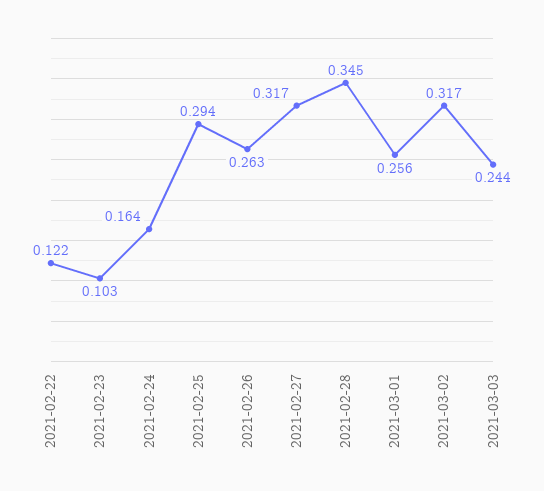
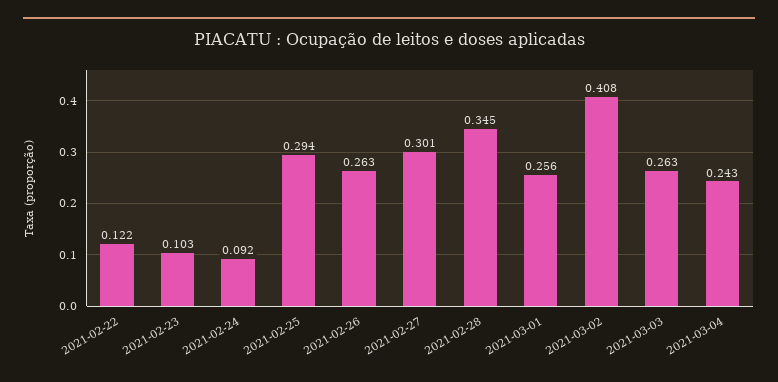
2021-02-24: 0.164 -> 0.092
2021-02-27: 0.317 -> 0.301
2021-03-02: 0.317 -> 0.408
2021-03-03: 0.244 -> 0.263
2021-03-04: none -> 0.243

